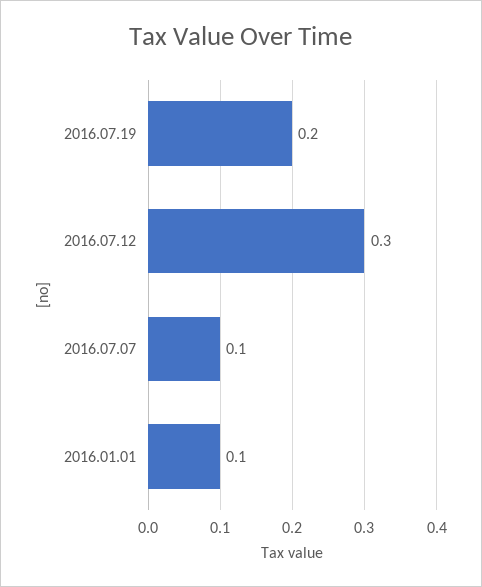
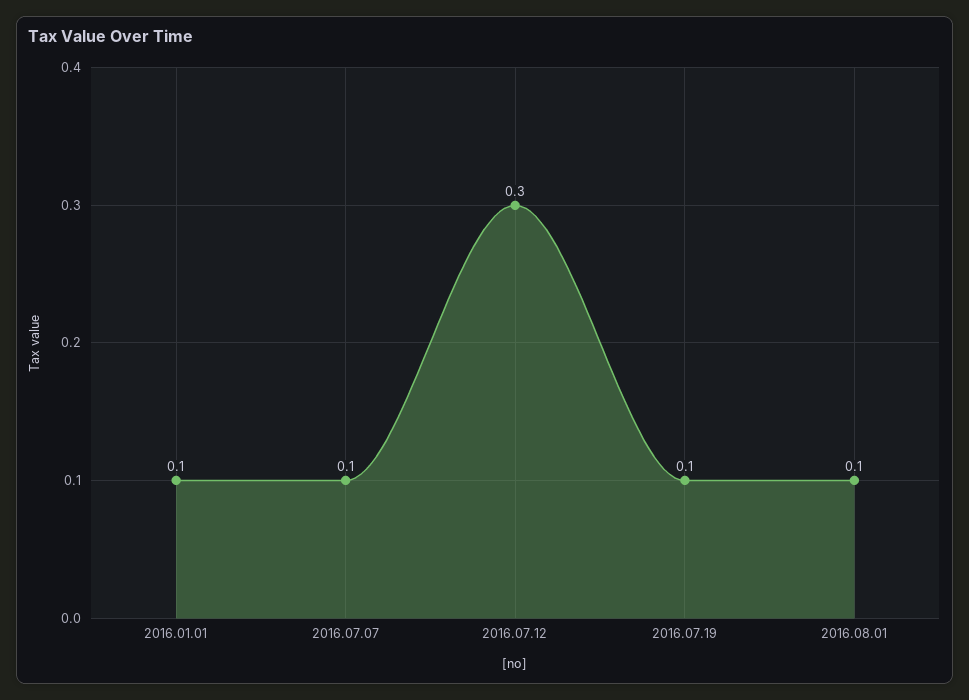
2016.07.19: 0.2 -> 0.1
2016.08.01: none -> 0.1

